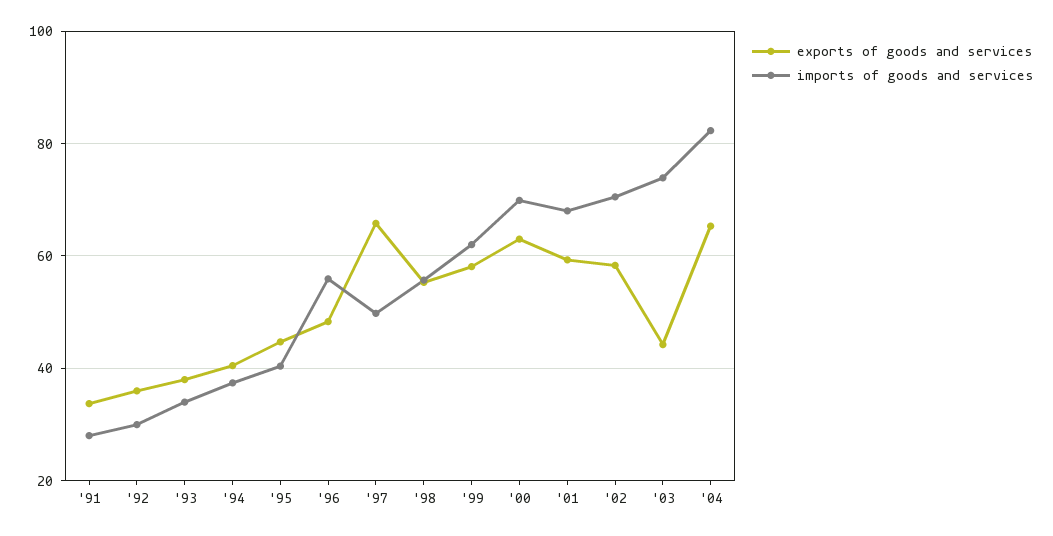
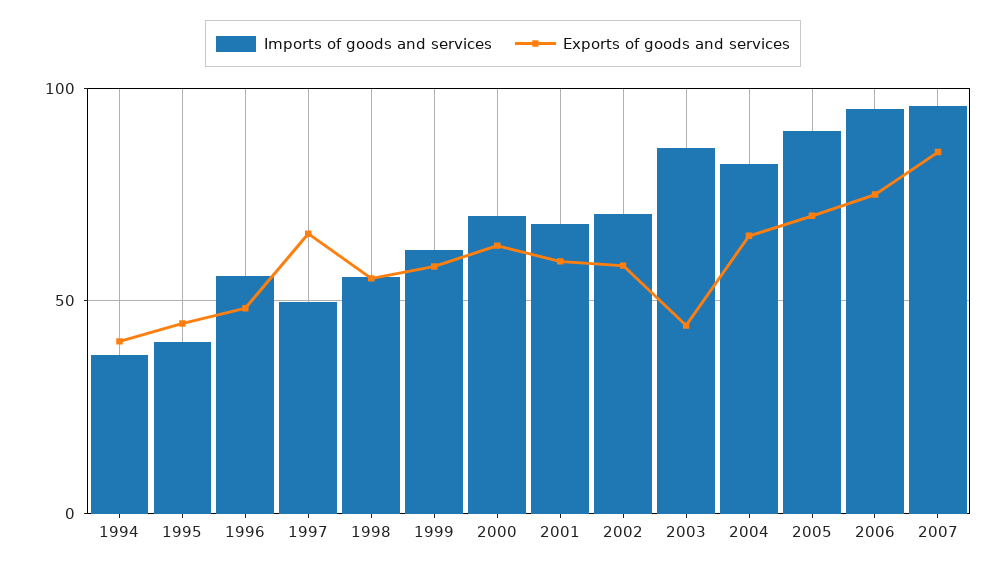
exports of goods and services, '91: 34 -> none
imports of goods and services, '91: 28 -> none
exports of goods and services, '92: 36 -> none
imports of goods and services, '92: 30 -> none
exports of goods and services, '93: 38 -> none
imports of goods and services, '93: 34 -> none
imports of goods and services, '03: 74 -> 85
imports of goods and services, 2005: none -> 90
exports of goods and services, 2005: none -> 70
imports of goods and services, 2006: none -> 95
exports of goods and services, 2006: none -> 75
imports of goods and services, 2007: none -> 95
exports of goods and services, 2007: none -> 85

